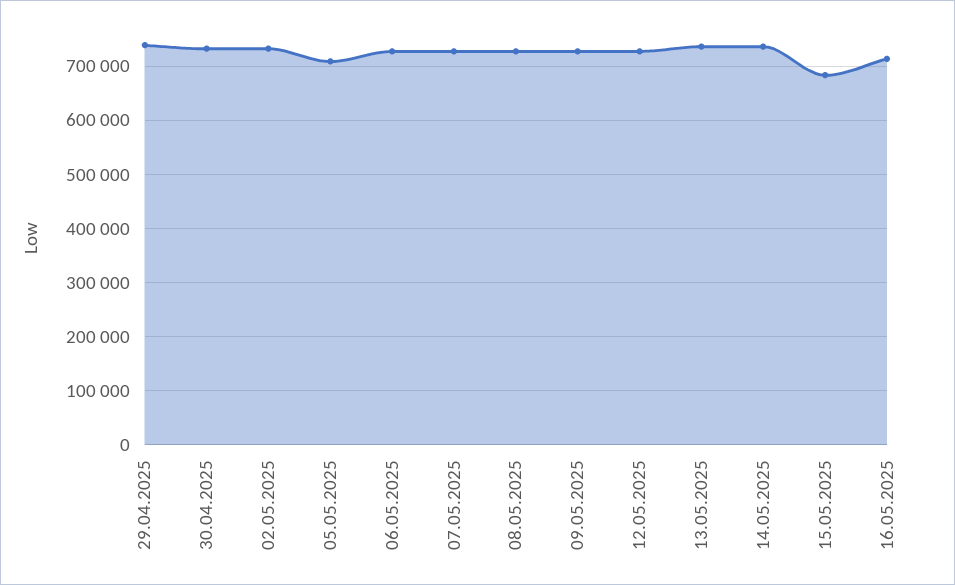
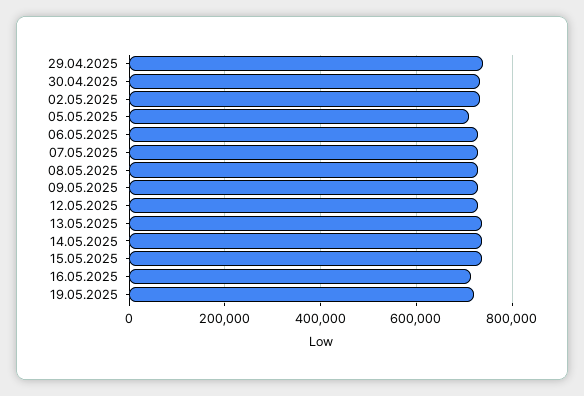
15.05.2025: 680000 -> 740000
19.05.2025: none -> 720000

